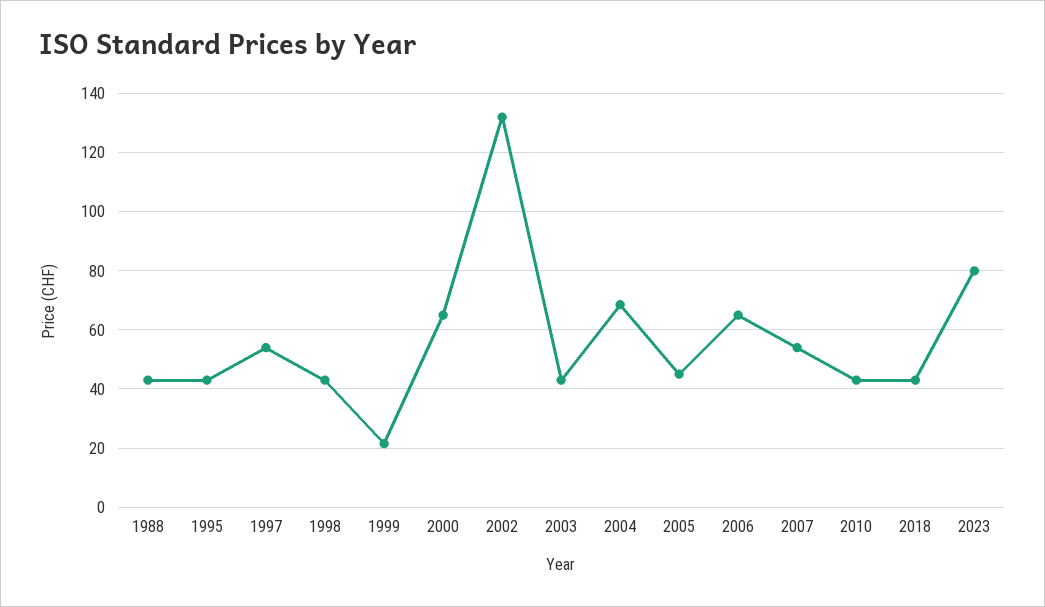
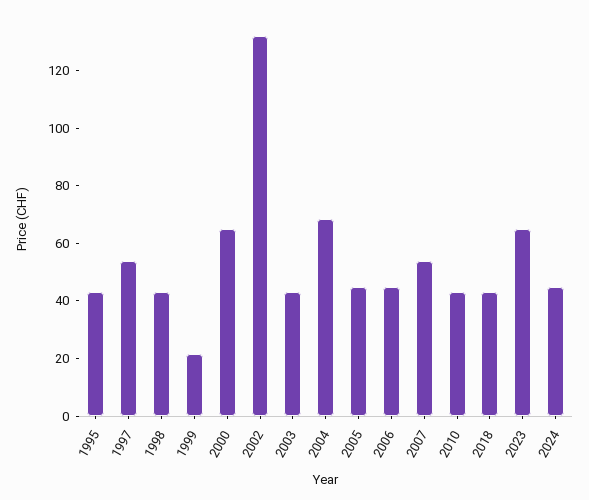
1988: 42.5 -> none
2006: 65 -> 45
2023: 80 -> 65
2024: none -> 45

